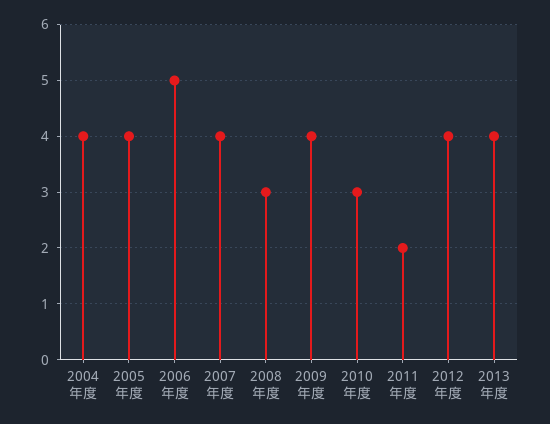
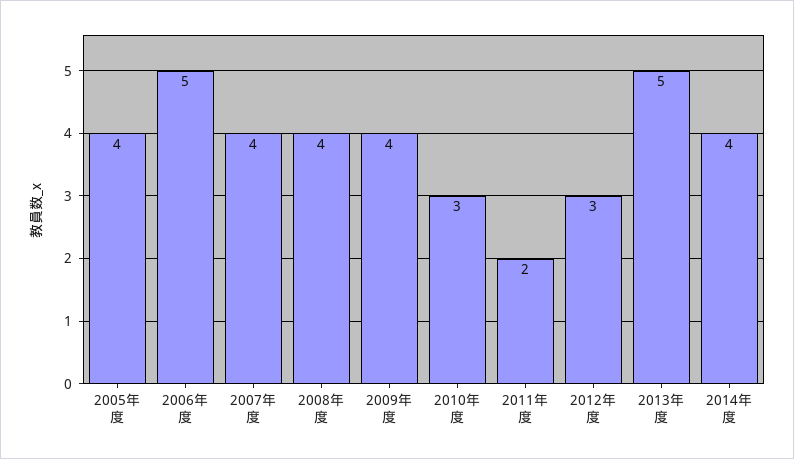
2004年度: 4 -> none
2008年度: 3 -> 4
2012年度: 4 -> 3
2013年度: 4 -> 5
2014年度: none -> 4

